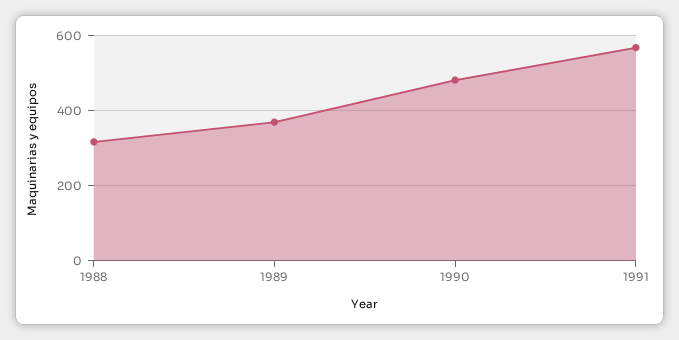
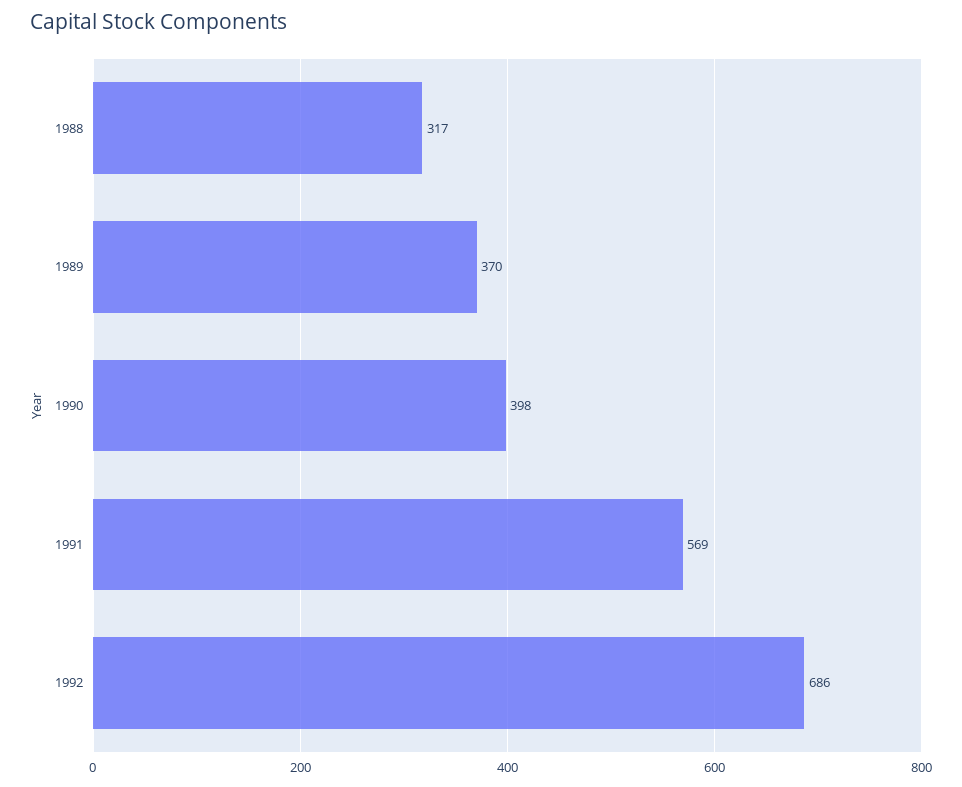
1990: 480 -> 398
1992: none -> 686

